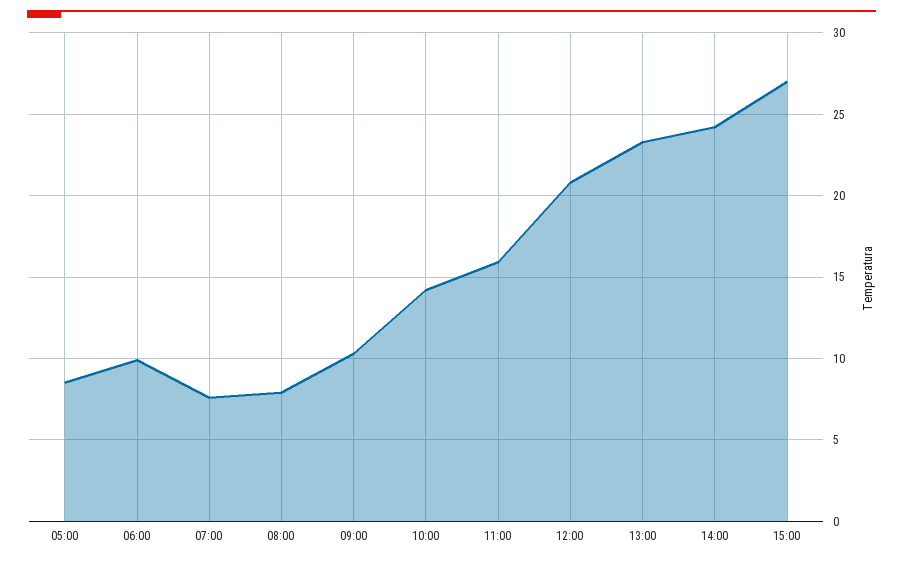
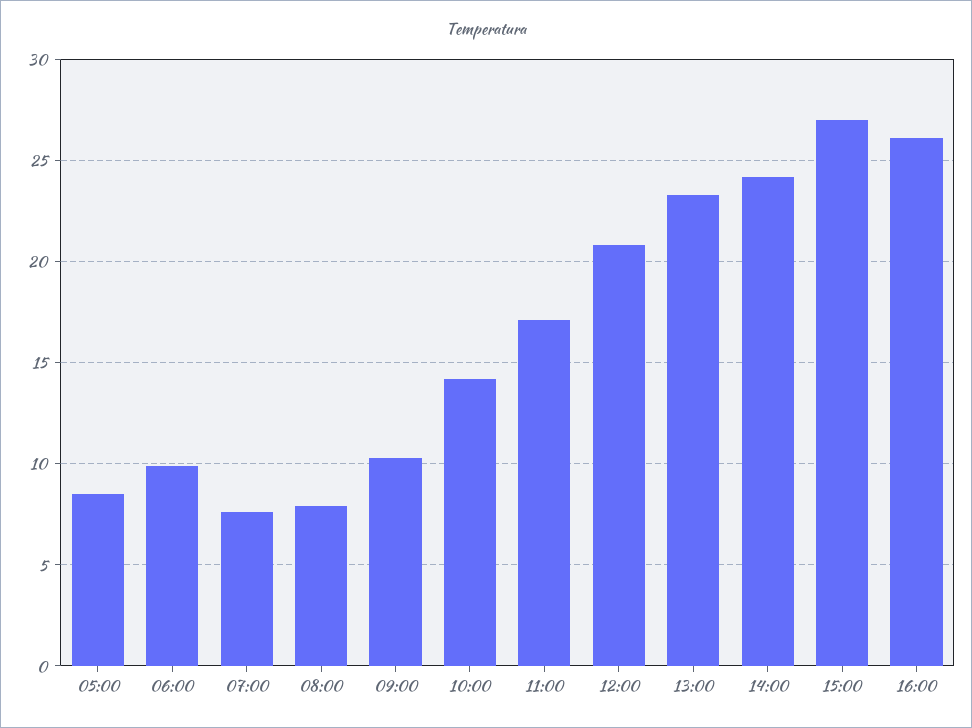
11:00: 16 -> 17
16:00: none -> 26

